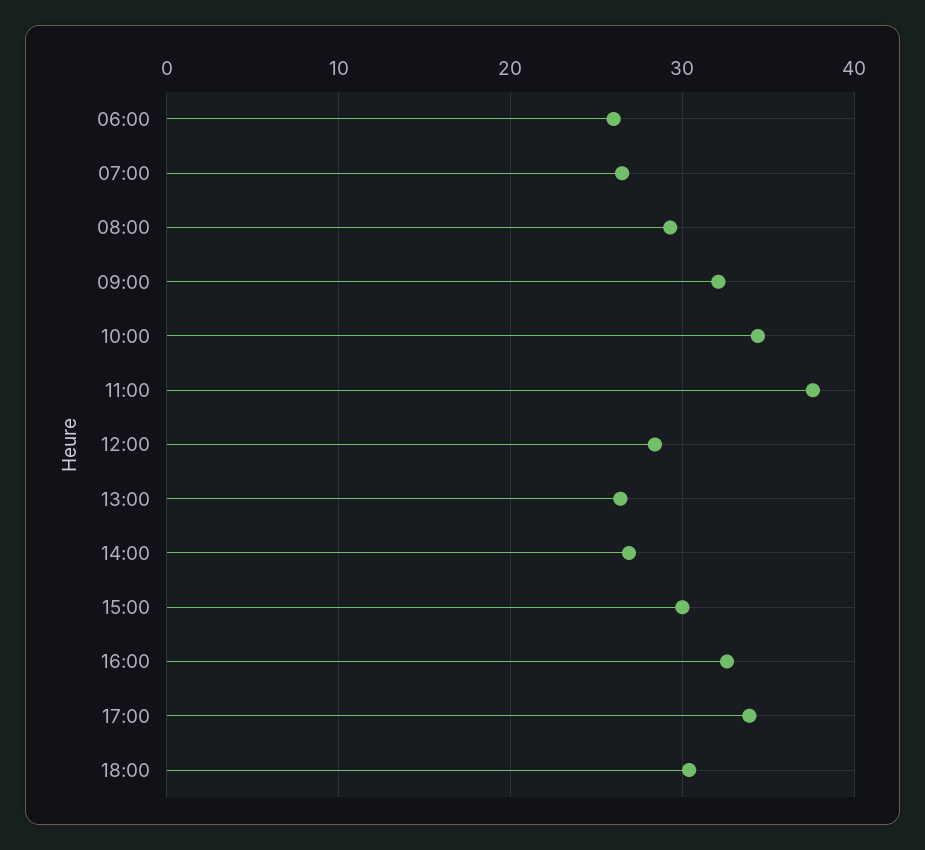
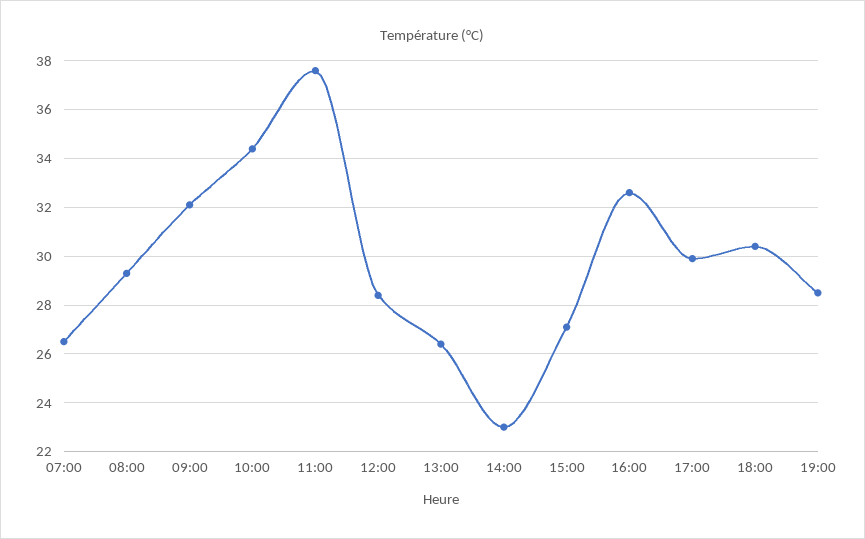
06:00: 26 -> none
14:00: 27 -> 23
15:00: 30 -> 27
17:00: 34 -> 30
19:00: none -> 28.5

